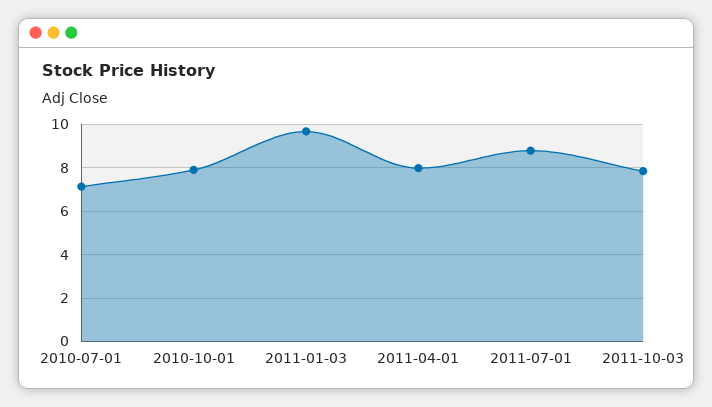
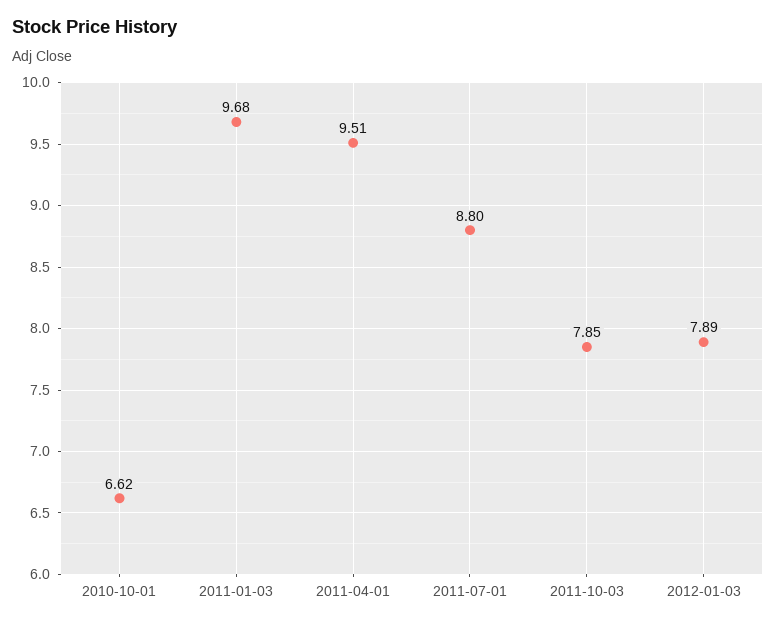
2010-07-01: 7 -> none
2010-10-01: 8 -> 6.62
2011-04-01: 8 -> 9.51
2012-01-03: none -> 7.89

